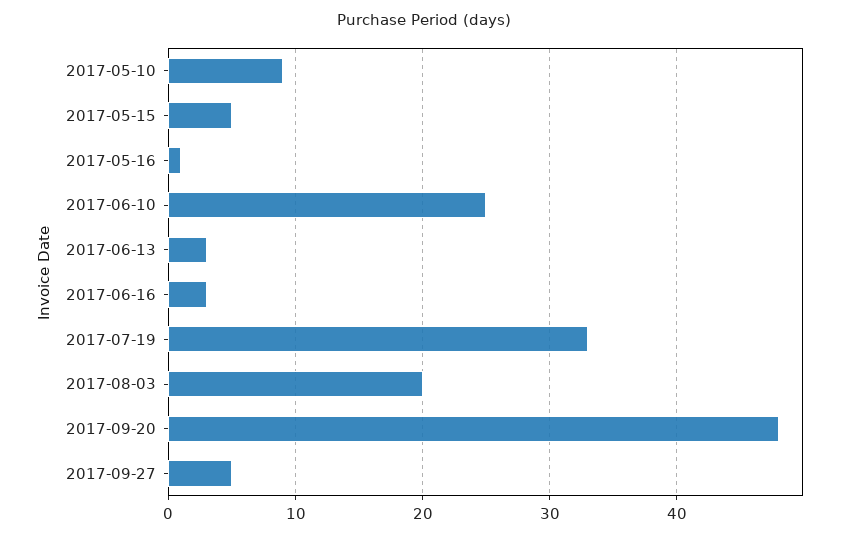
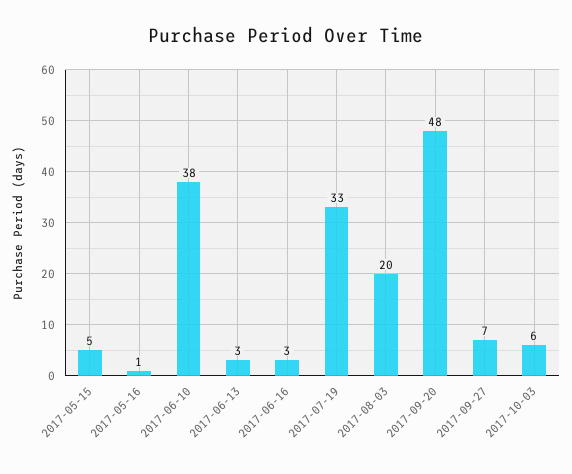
2017-05-10: 9 -> none
2017-06-10: 25 -> 38
2017-09-27: 5 -> 7
2017-10-03: none -> 6

